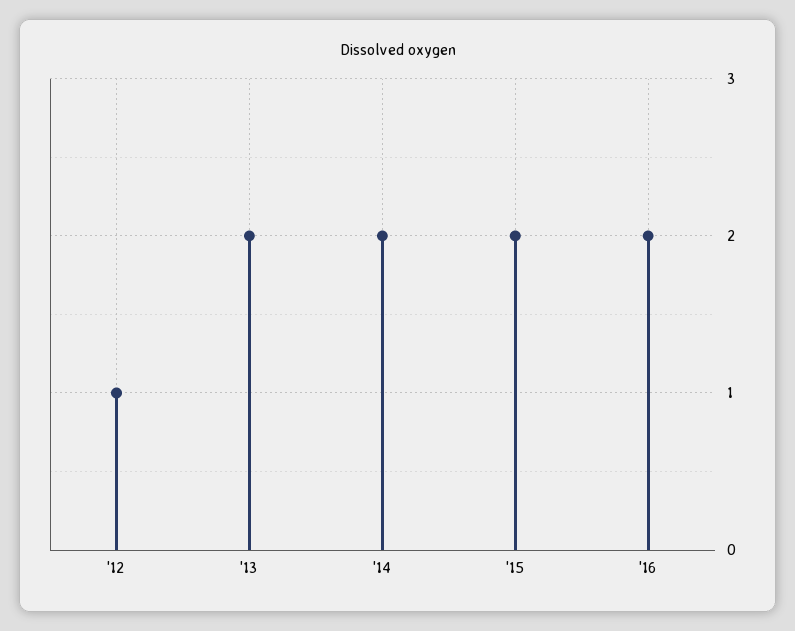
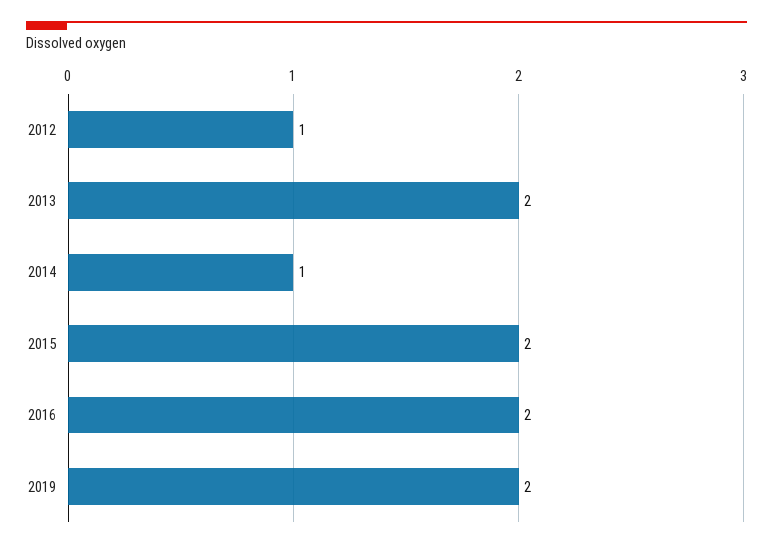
'14: 2 -> 1
2019: none -> 2

